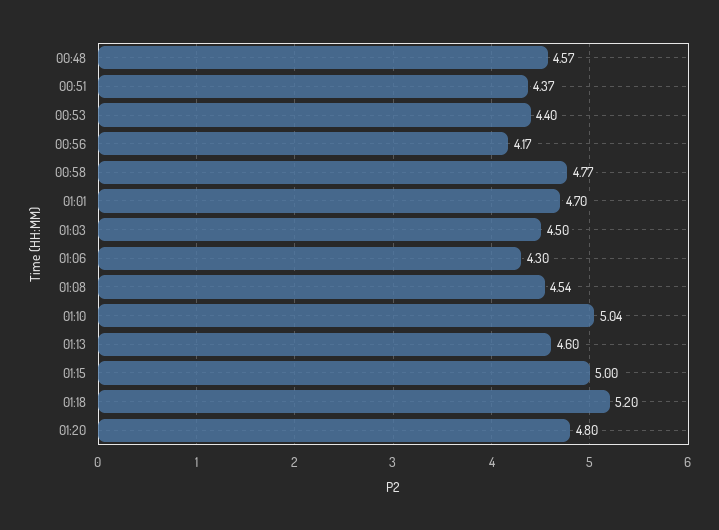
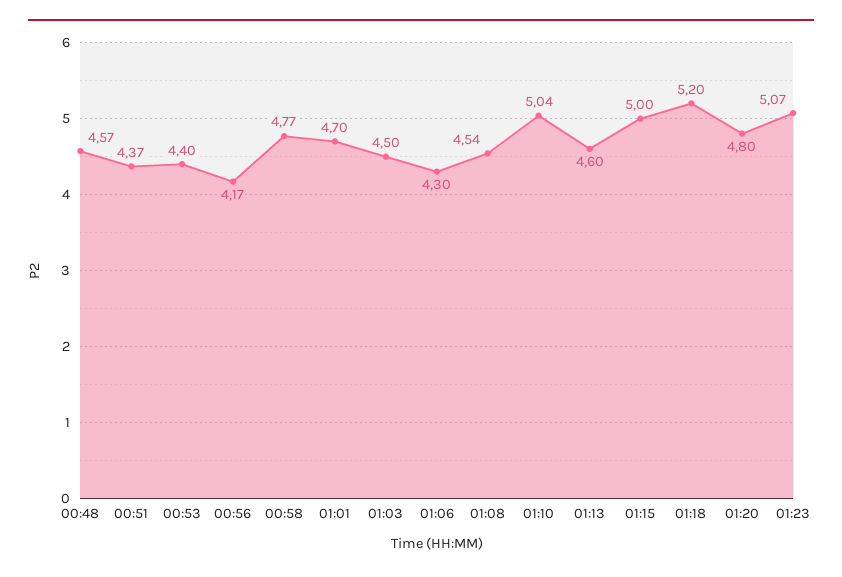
01:23: none -> 5.07

